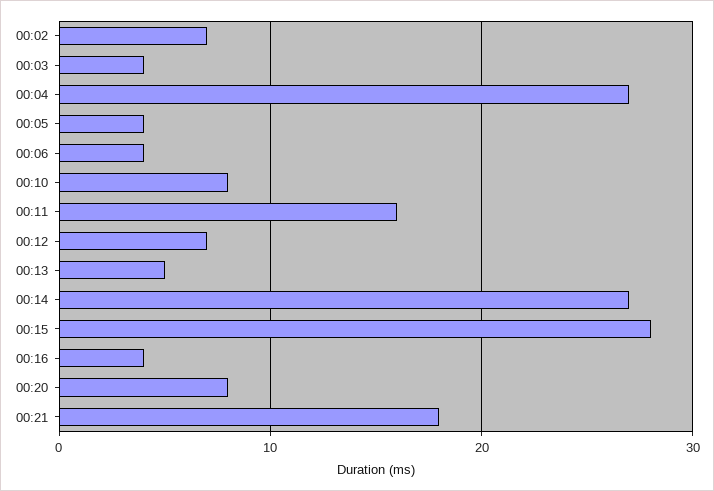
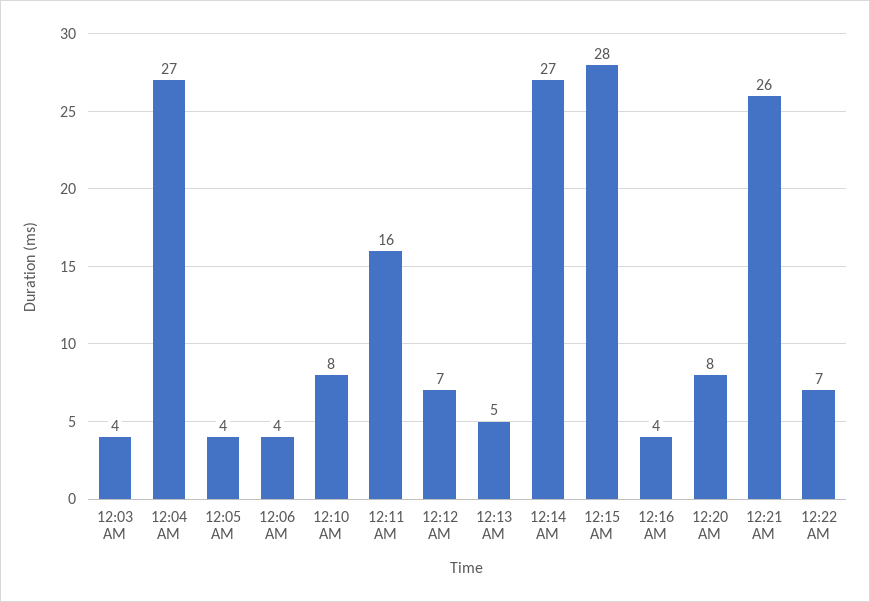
00:02: 7 -> none
00:21: 18 -> 26
12:22 AM: none -> 7

